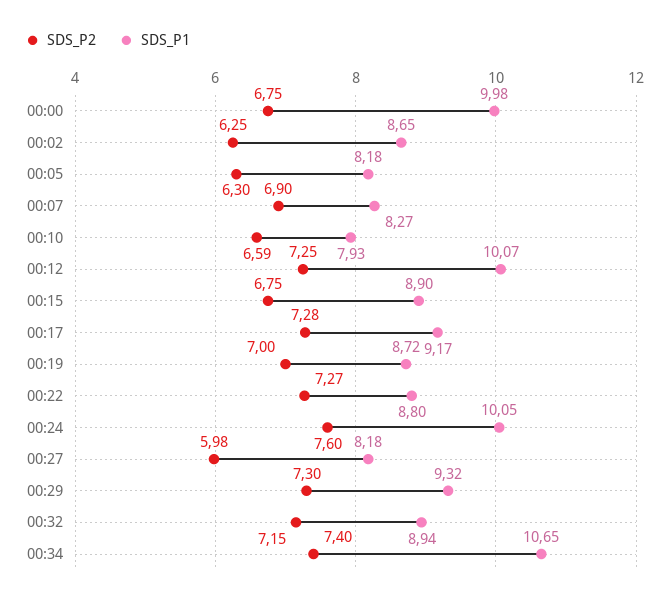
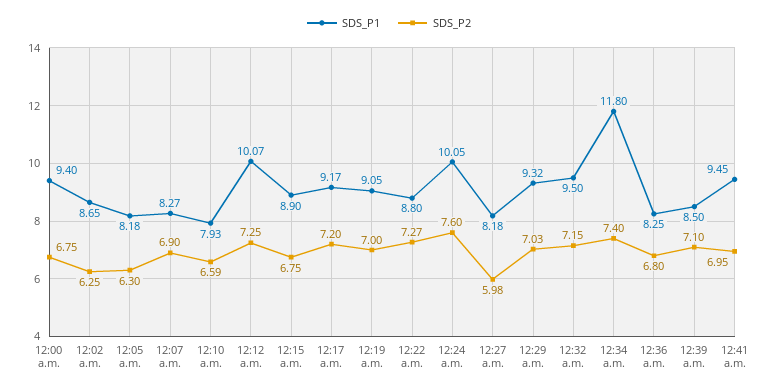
SDS_P1, 00:00: 9.98 -> 9.4
SDS_P2, 00:17: 7.28 -> 7.2
SDS_P1, 00:19: 8.72 -> 9.05
SDS_P2, 00:29: 7.3 -> 7.03
SDS_P1, 00:32: 8.94 -> 9.5
SDS_P1, 00:34: 10.65 -> 11.8
SDS_P1, 12:36 a.m.: none -> 8.25
SDS_P2, 12:36 a.m.: none -> 6.8
SDS_P1, 12:39 a.m.: none -> 8.5
SDS_P2, 12:39 a.m.: none -> 7.1
SDS_P1, 12:41 a.m.: none -> 9.45
SDS_P2, 12:41 a.m.: none -> 6.95

